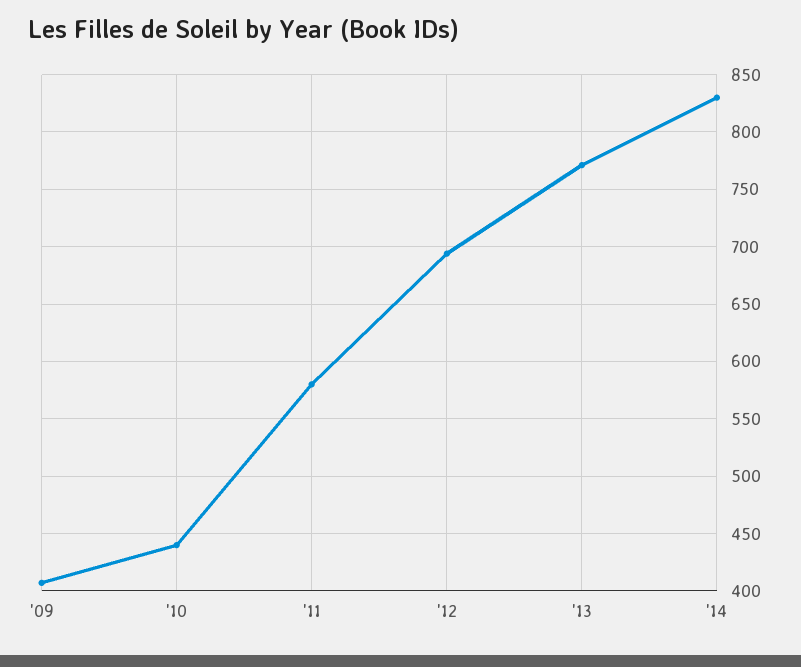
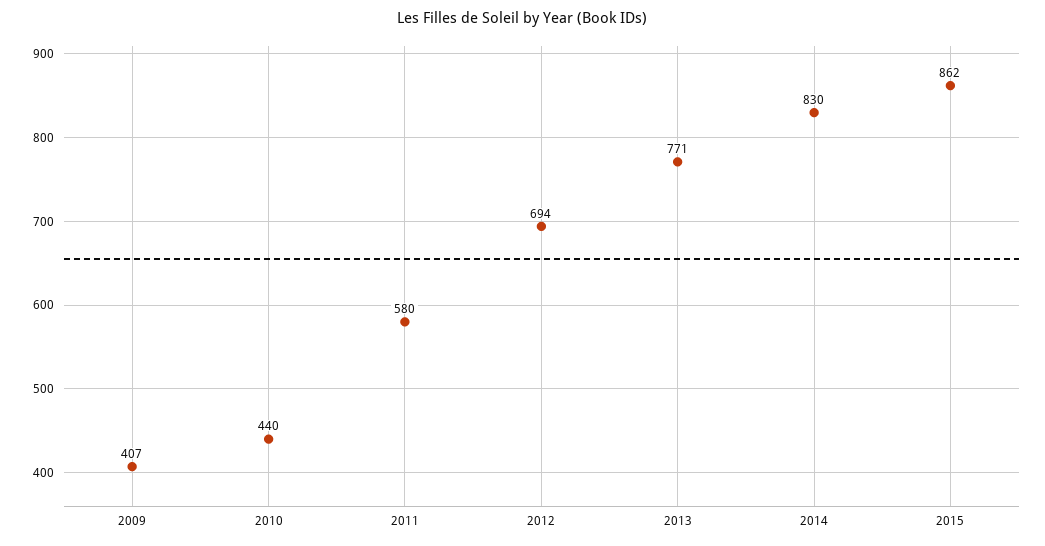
2015: none -> 862

